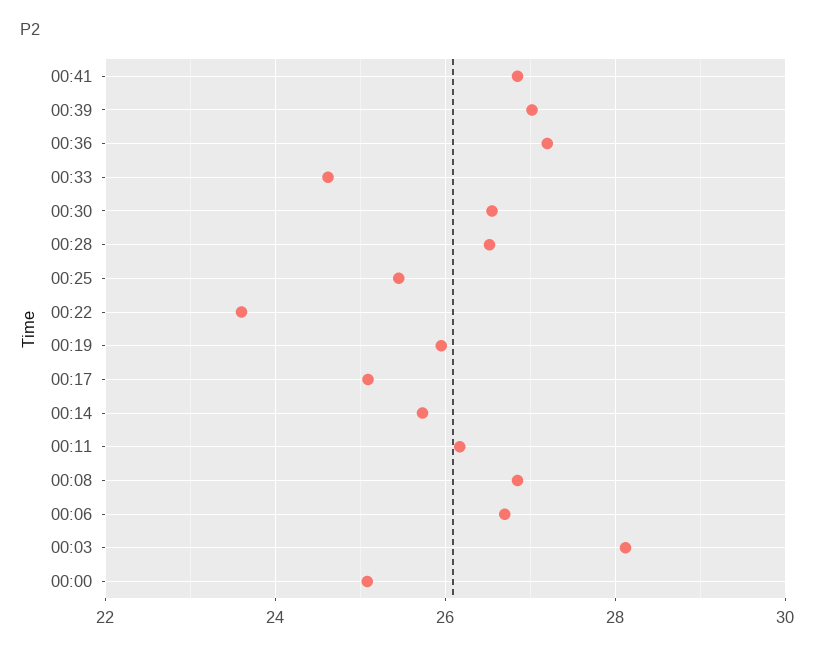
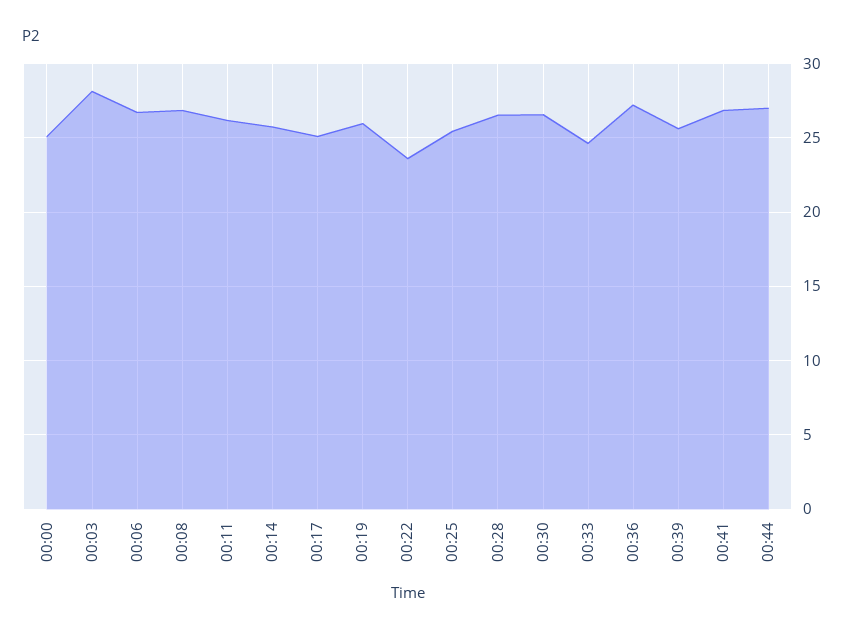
00:39: 27 -> 25.5
00:44: none -> 27

